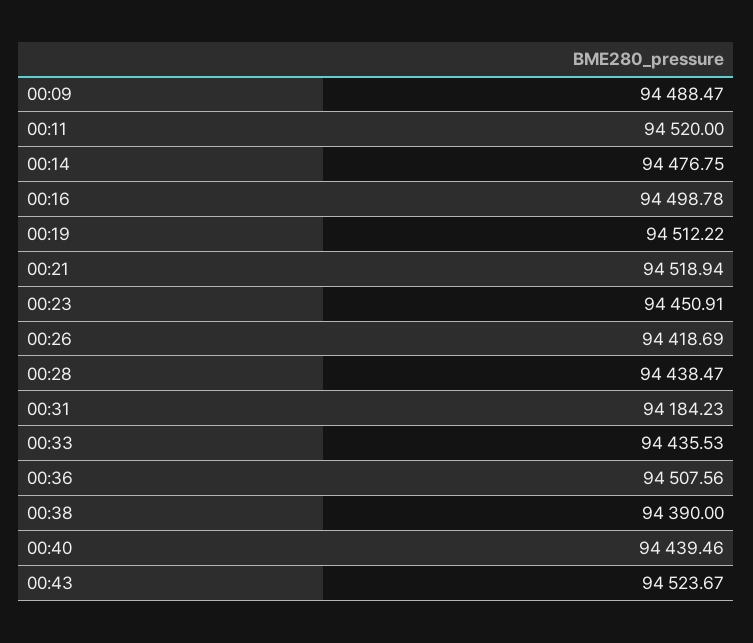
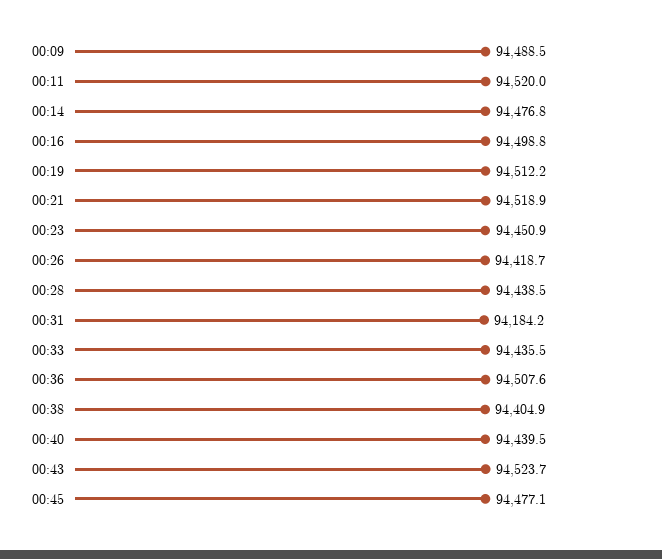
00:38: 94390 -> 94404.9
00:45: none -> 94477.1

